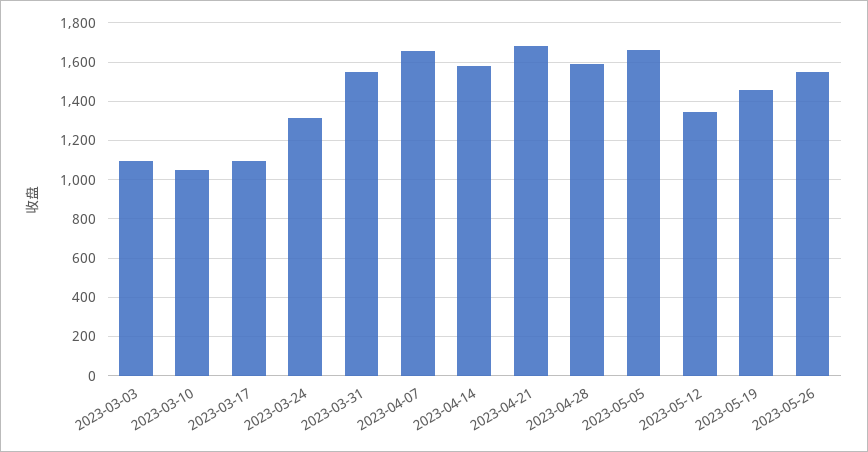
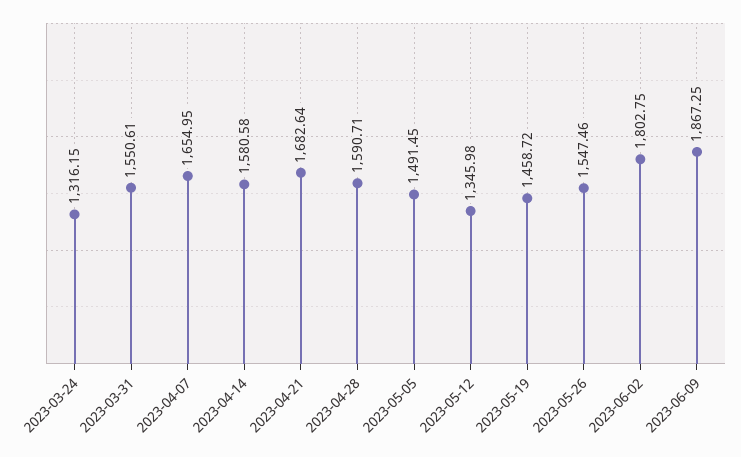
2023-03-03: 1100 -> none
2023-03-10: 1050 -> none
2023-03-17: 1100 -> none
2023-05-05: 1650 -> 1491.45
2023-06-02: none -> 1802.75
2023-06-09: none -> 1867.25

